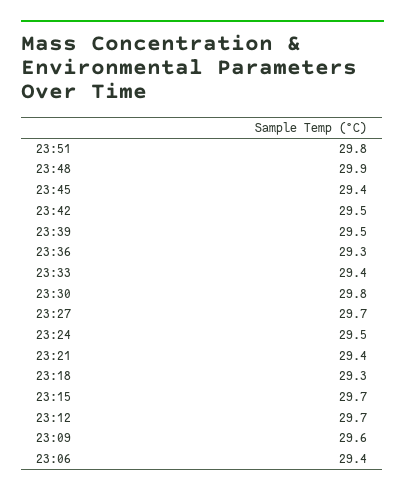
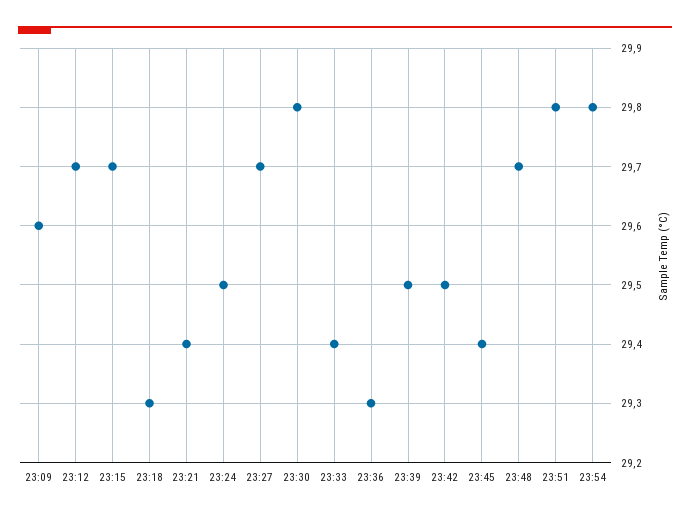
23:48: 29.9 -> 29.7
23:06: 29.4 -> none
23:54: none -> 29.8

